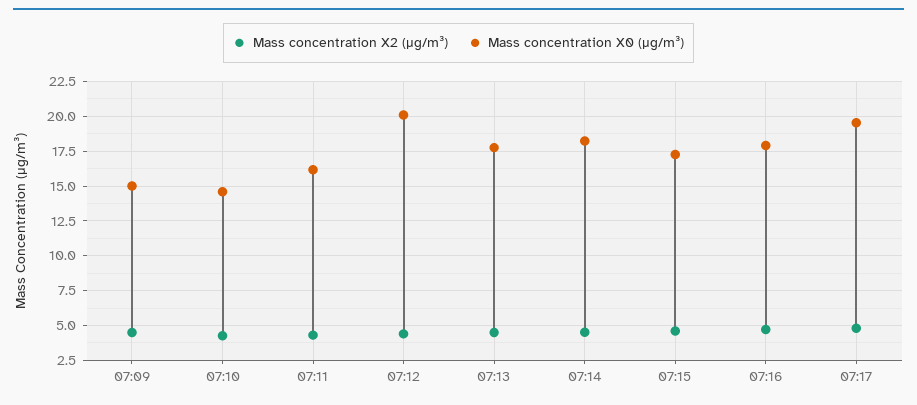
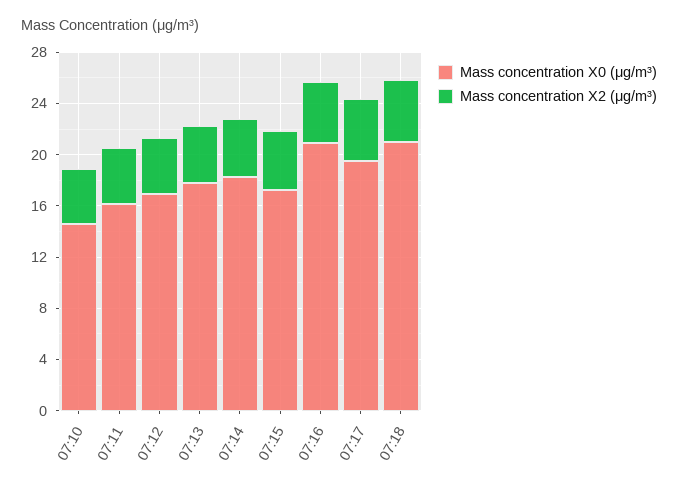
Mass concentration X2 (μg/m³), 07:09: 4.5 -> none
Mass concentration X0 (μg/m³), 07:09: 15 -> none
Mass concentration X0 (μg/m³), 07:12: 20 -> 17
Mass concentration X0 (μg/m³), 07:16: 18 -> 21
Mass concentration X0 (μg/m³), 07:18: none -> 21
Mass concentration X2 (μg/m³), 07:18: none -> 5

